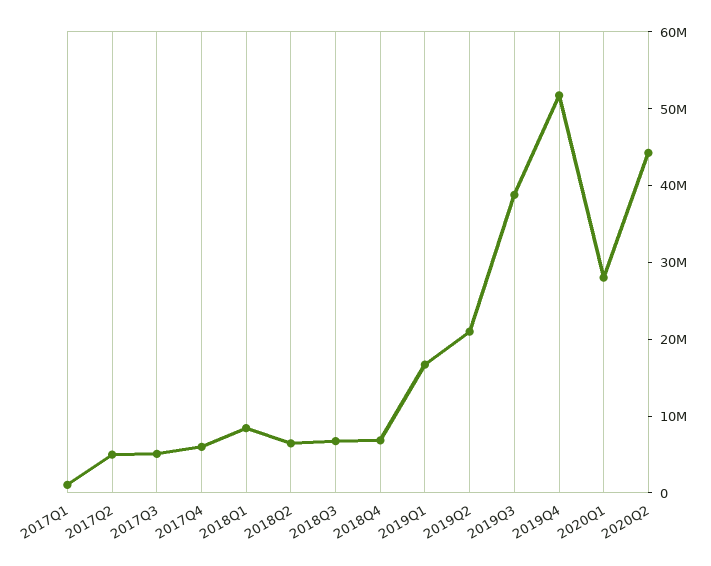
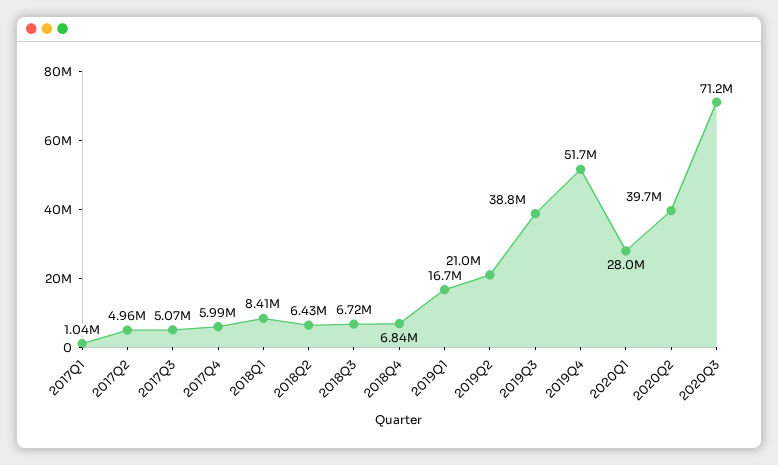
2020Q2: 44000000 -> 39700000
2020Q3: none -> 71200000

